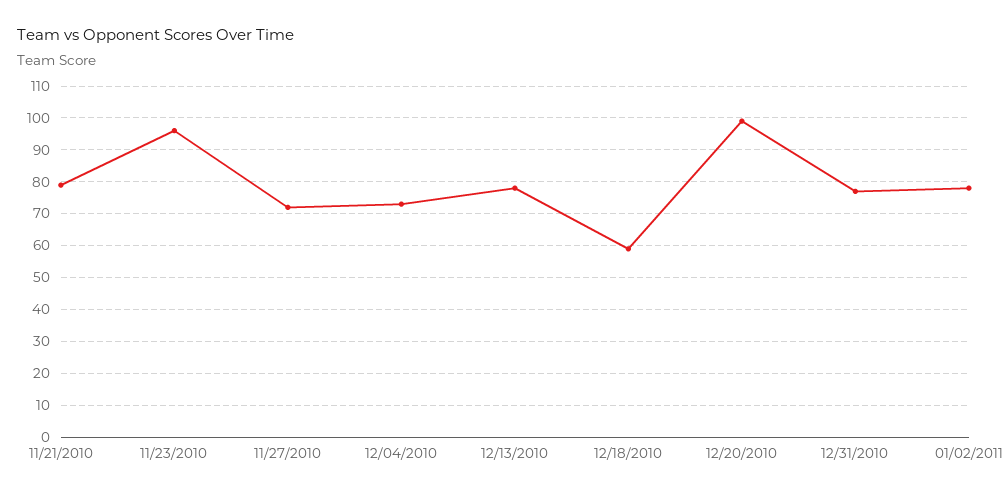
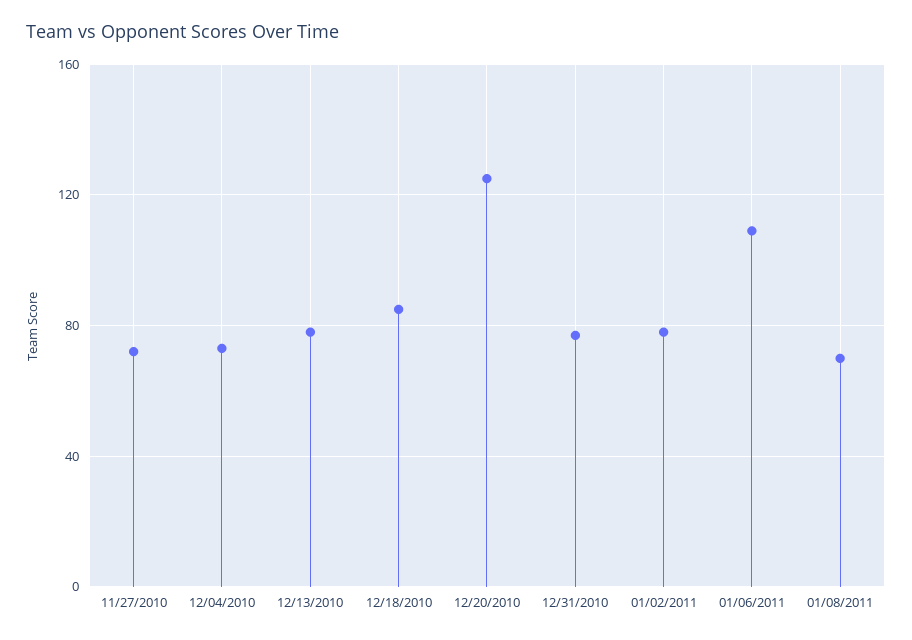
11/21/2010: 80 -> none
11/23/2010: 95 -> none
12/18/2010: 60 -> 85
12/20/2010: 100 -> 125
01/06/2011: none -> 110
01/08/2011: none -> 70

